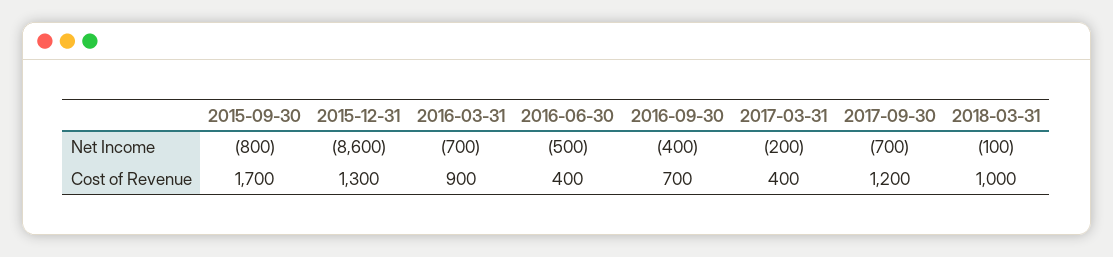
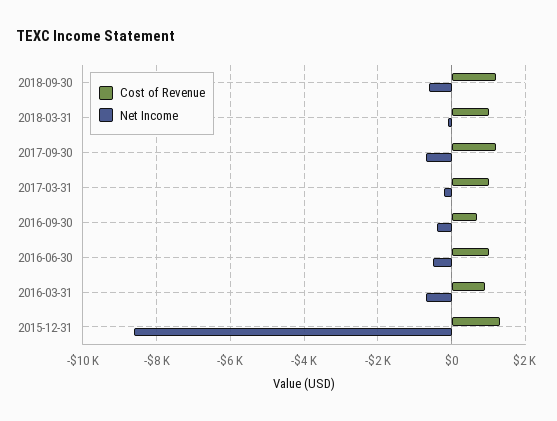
Net Income, 2015-09-30: -800 -> none
Cost of Revenue, 2015-09-30: 1700 -> none
Cost of Revenue, 2016-06-30: 400 -> 1000
Cost of Revenue, 2017-03-31: 400 -> 1000
Cost of Revenue, 2018-09-30: none -> 1200
Net Income, 2018-09-30: none -> -600

